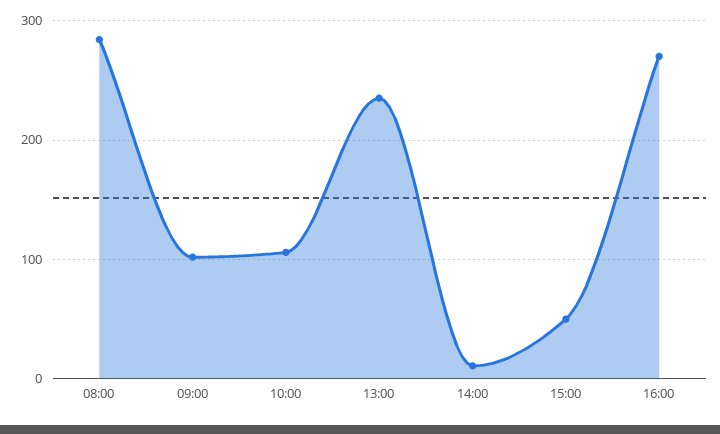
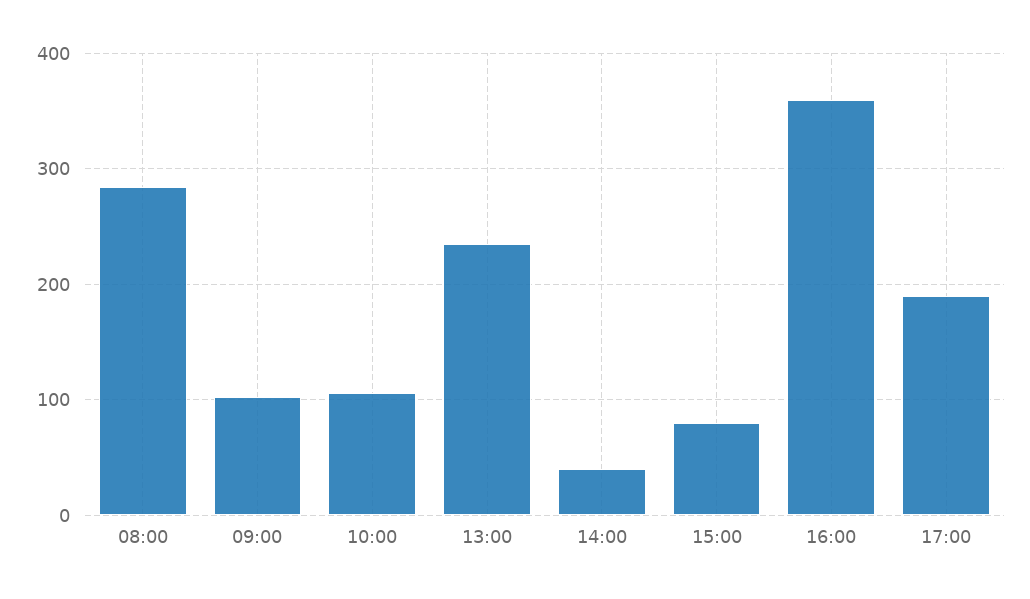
14:00: 10 -> 40
15:00: 50 -> 80
16:00: 270 -> 360
17:00: none -> 190

